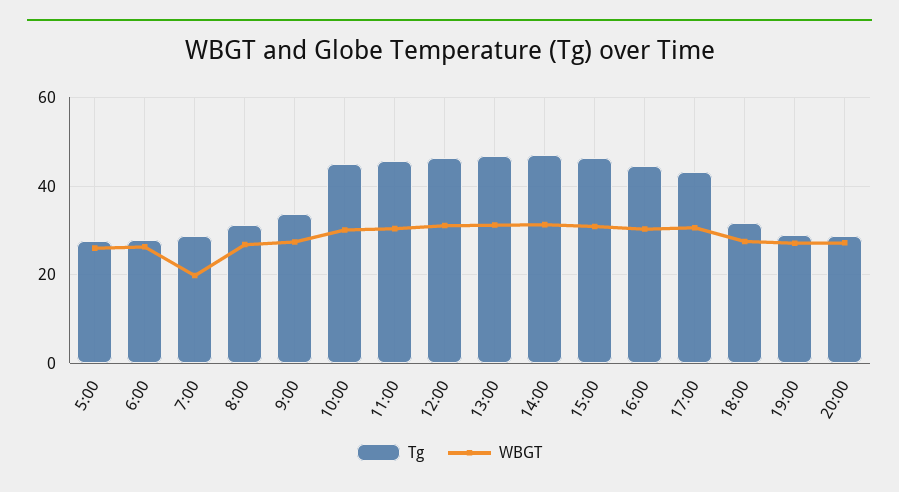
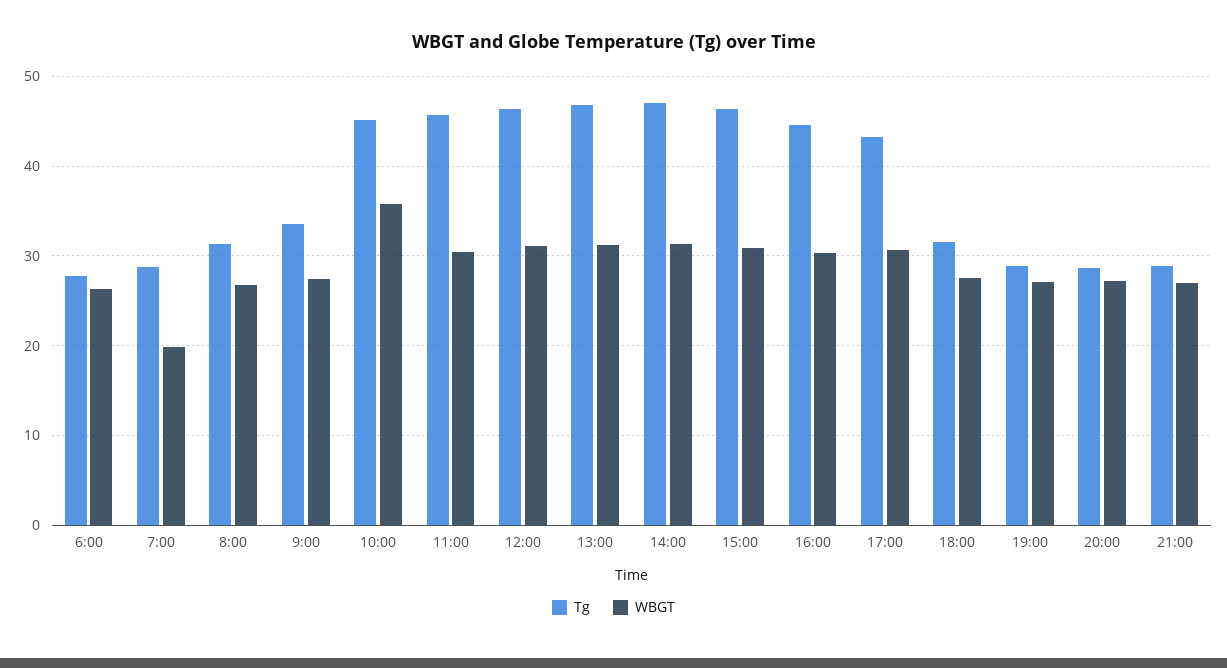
Tg, 5:00: 28 -> none
WBGT, 5:00: 26 -> none
WBGT, 10:00: 30 -> 36
Tg, 21:00: none -> 29
WBGT, 21:00: none -> 27

